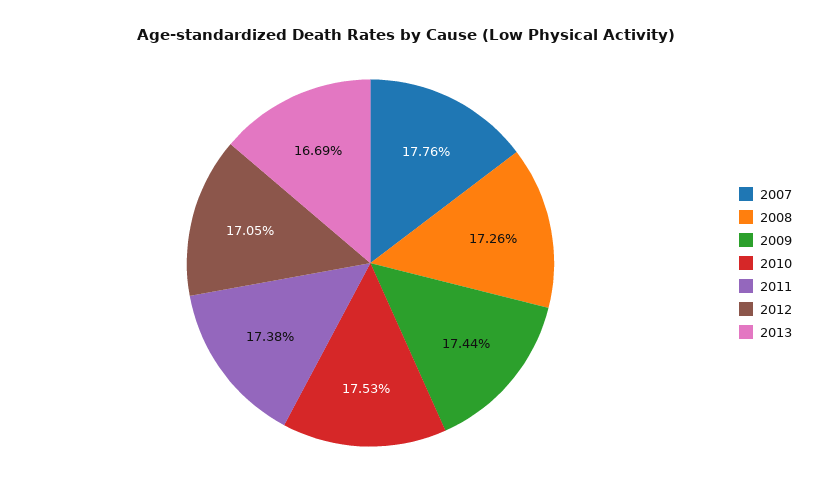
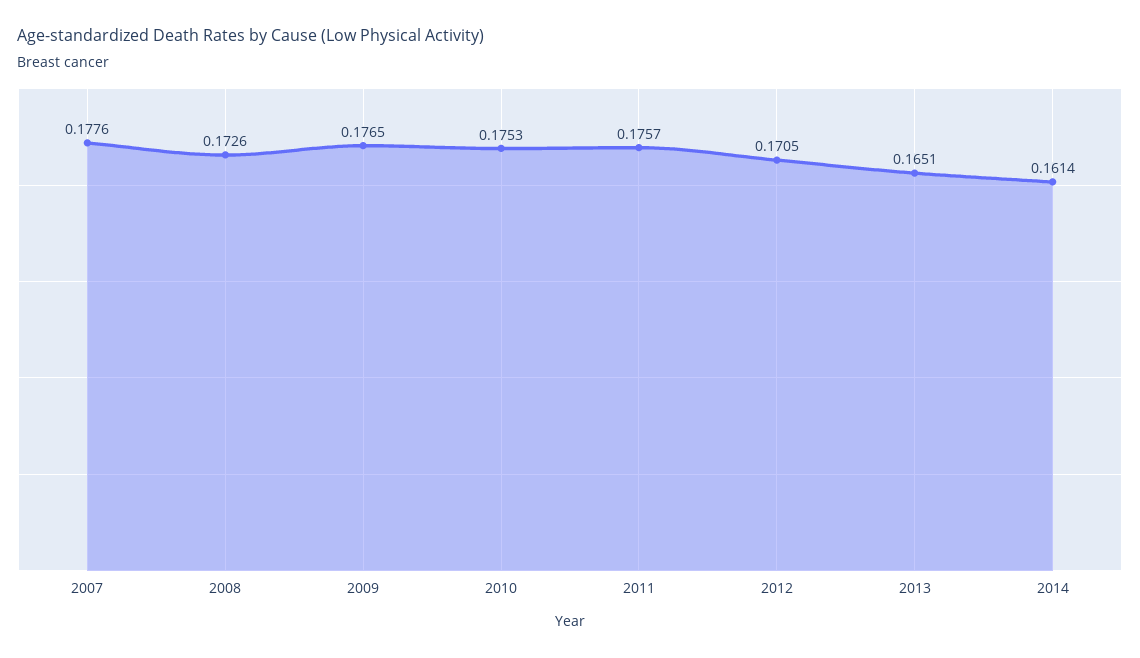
2009: 0.1744 -> 0.1765
2011: 0.1738 -> 0.1757
2013: 0.1669 -> 0.1651
2014: none -> 0.1614

